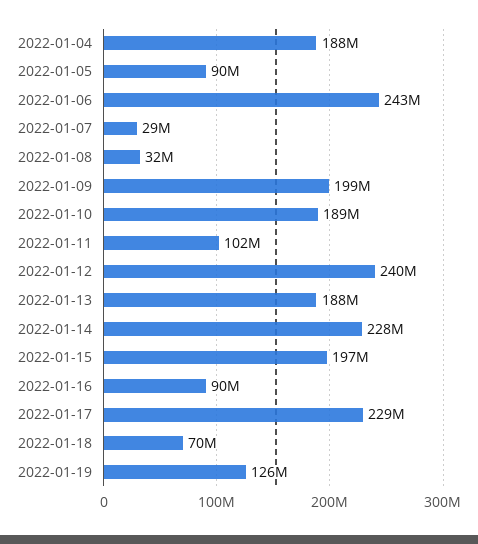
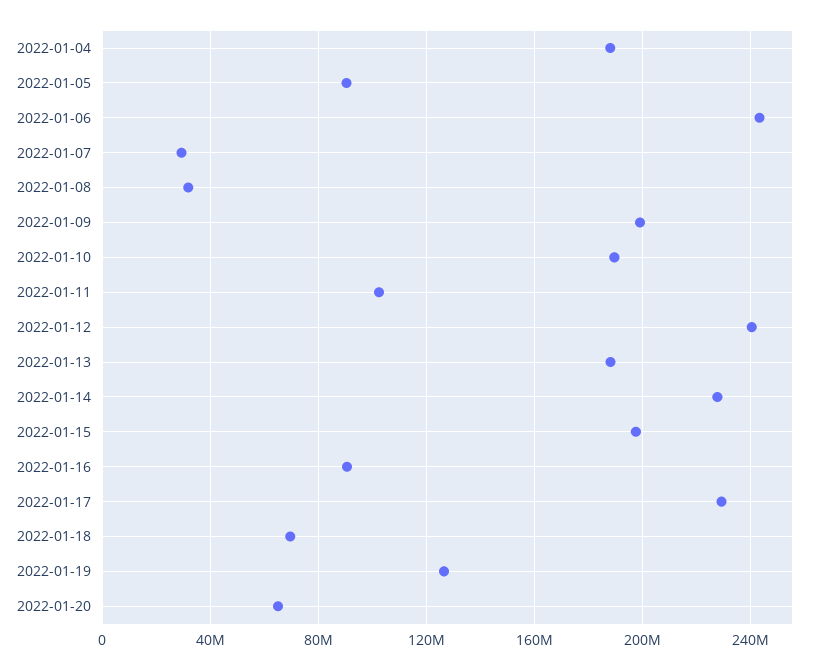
2022-01-20: none -> 65000000

